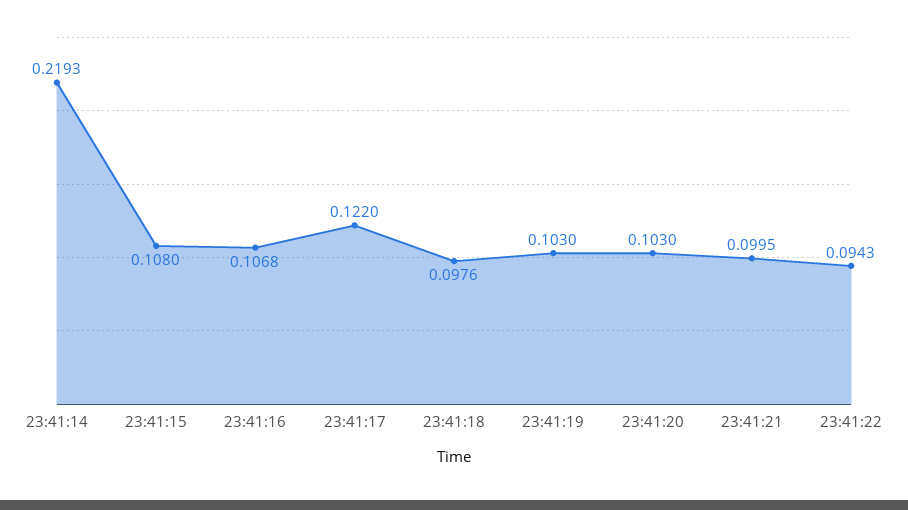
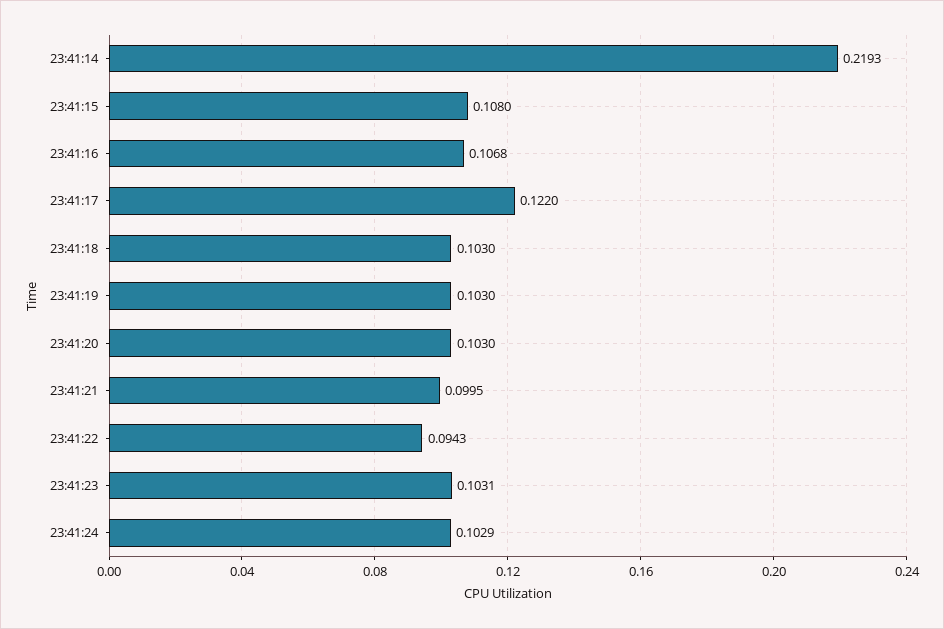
23:41:18: 0.0976 -> 0.103
23:41:23: none -> 0.1031
23:41:24: none -> 0.1029

